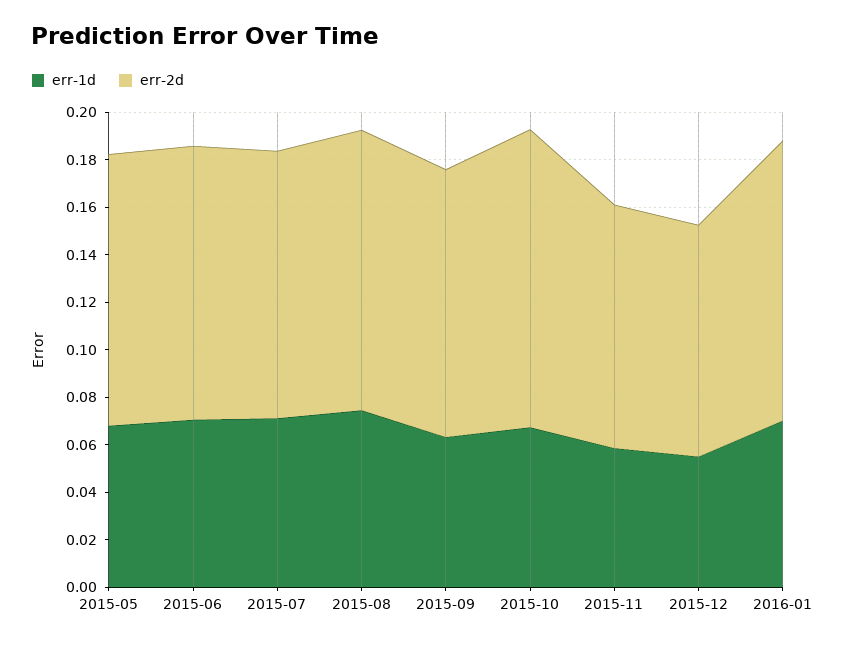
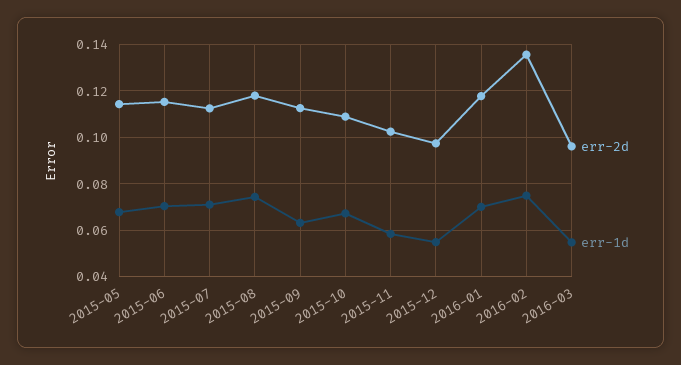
err-2d, 2015-10: 0.125 -> 0.11
err-2d, 2016-02: none -> 0.135
err-1d, 2016-02: none -> 0.075
err-2d, 2016-03: none -> 0.095
err-1d, 2016-03: none -> 0.055

